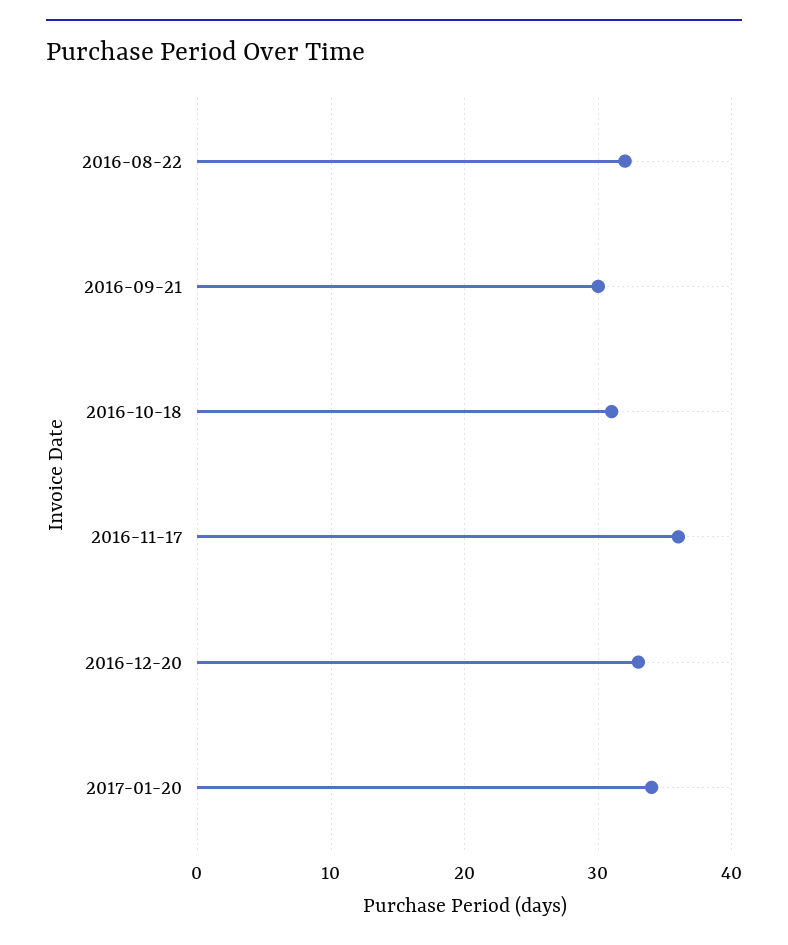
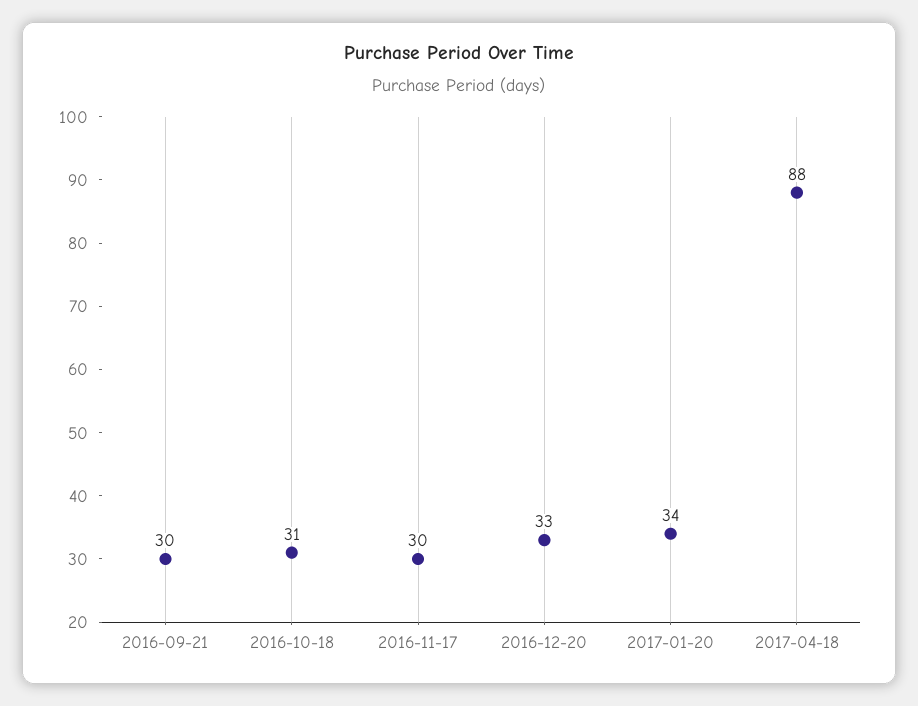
2016-08-22: 32 -> none
2016-11-17: 36 -> 30
2017-04-18: none -> 88

